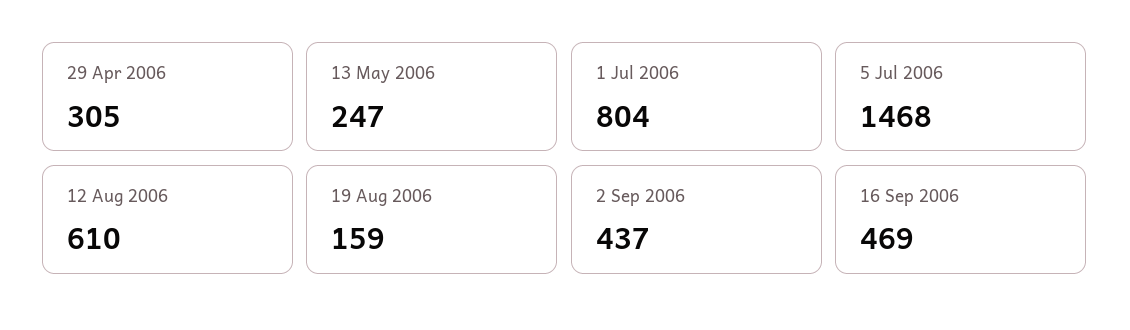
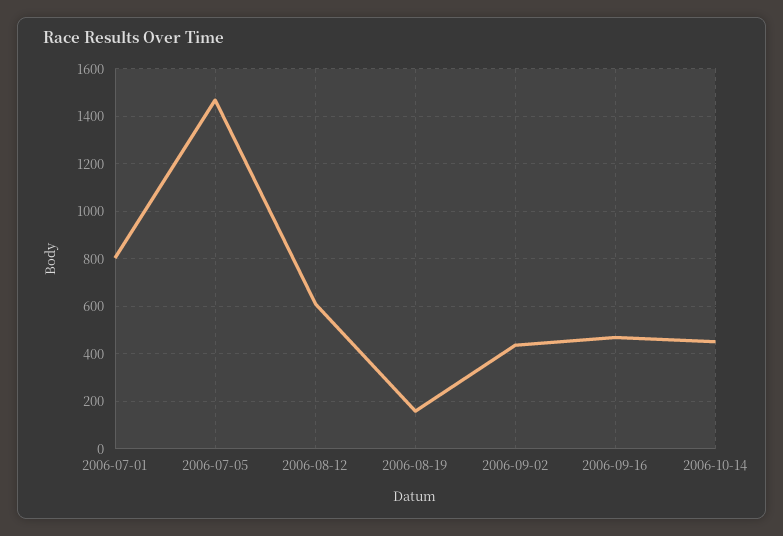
29 Apr 2006: 305 -> none
13 May 2006: 247 -> none
2006-10-14: none -> 450

